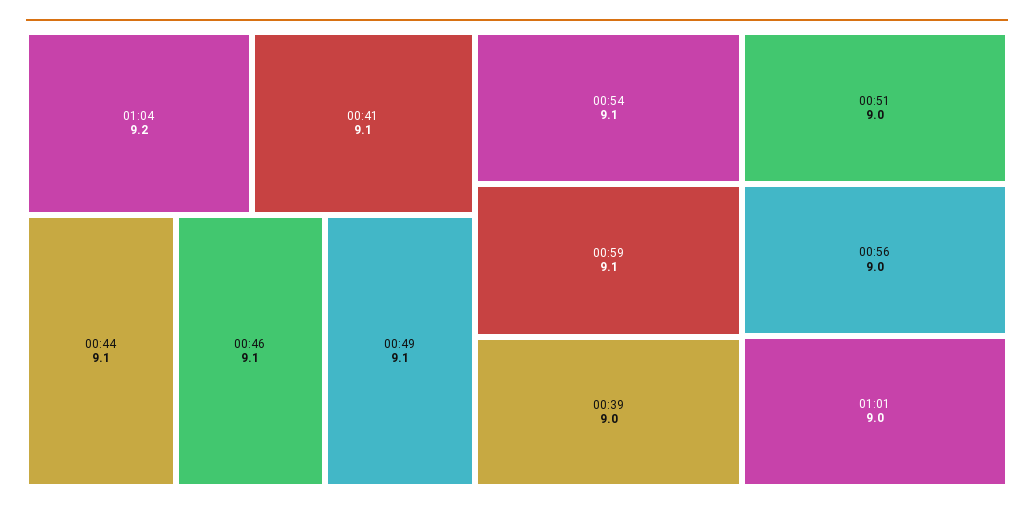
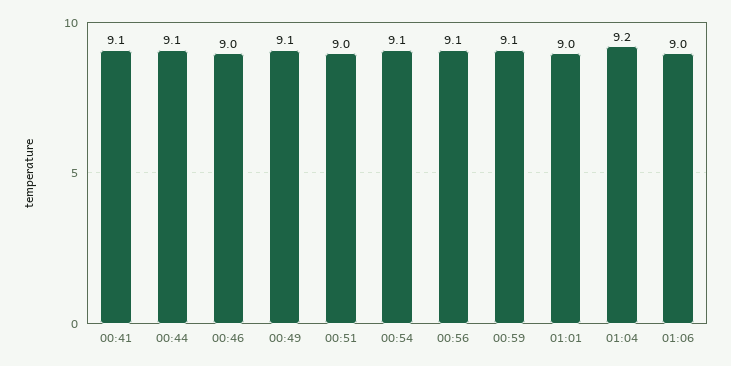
00:46: 9.1 -> 9
00:39: 9 -> none
00:56: 9 -> 9.1
01:06: none -> 9

